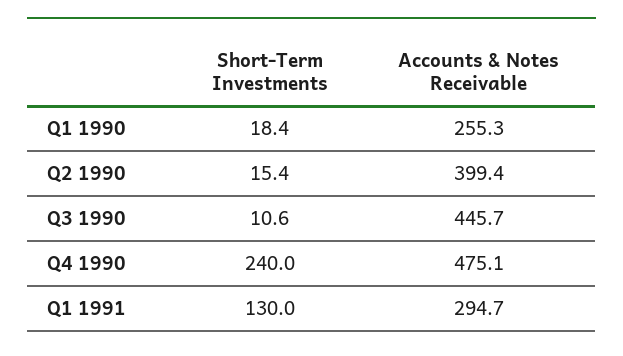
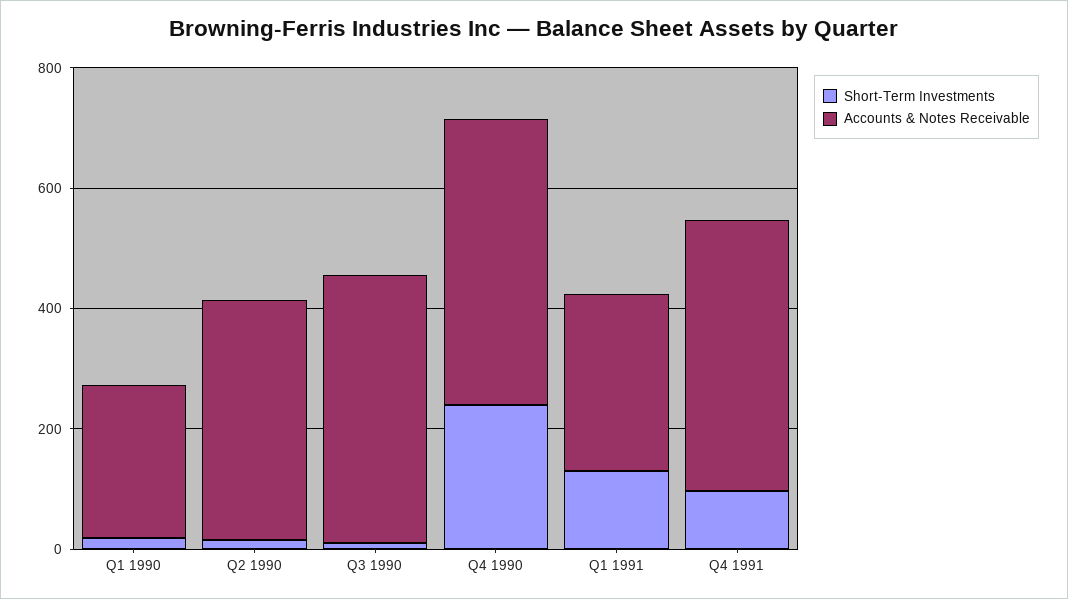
Short-Term Investments, Q4 1991: none -> 100
Accounts & Notes Receivable, Q4 1991: none -> 450

